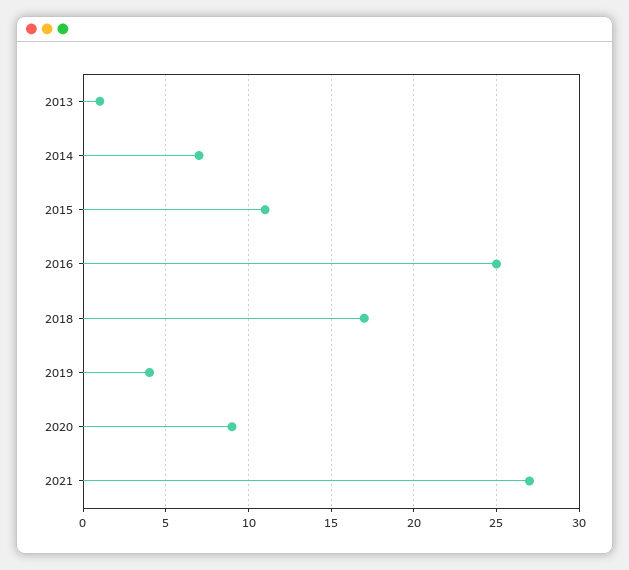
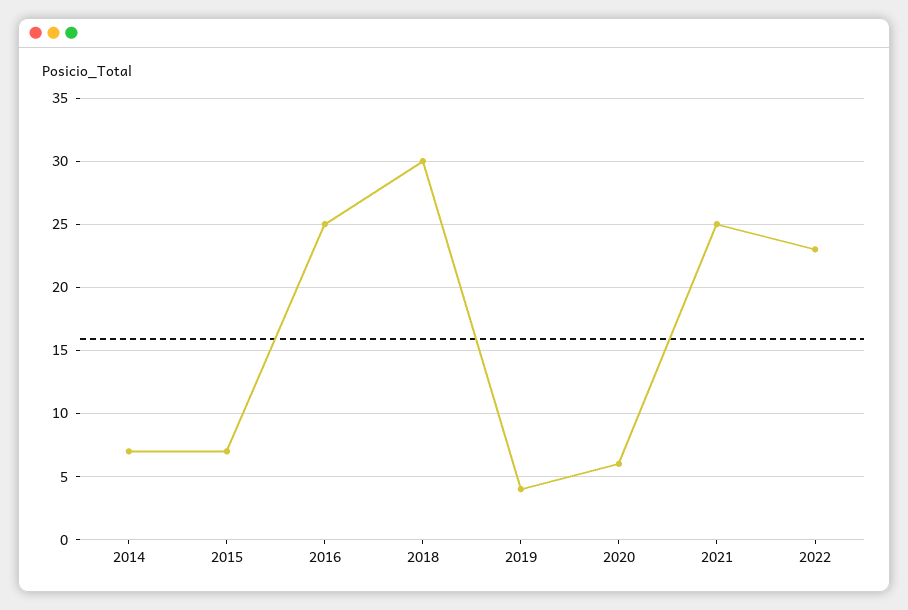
2013: 1 -> none
2015: 11 -> 7
2018: 17 -> 30
2020: 9 -> 6
2021: 27 -> 25
2022: none -> 23

